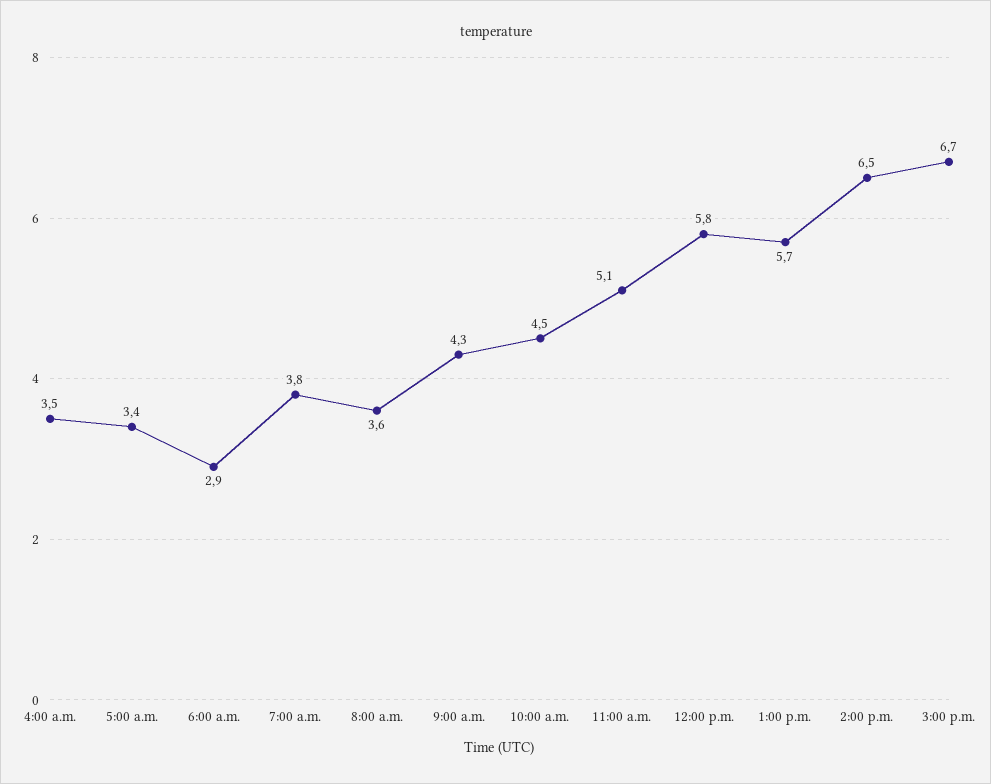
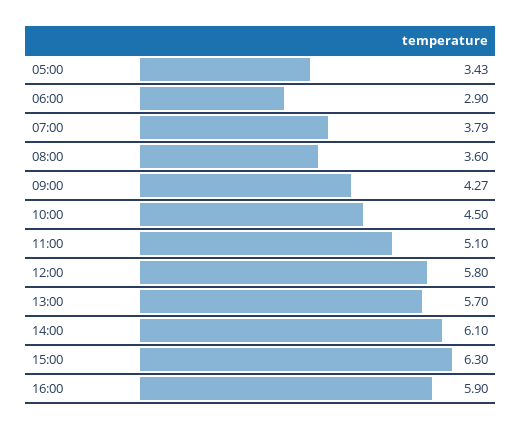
4:00 a.m.: 3.5 -> none
2:00 p.m.: 6.5 -> 6.1
3:00 p.m.: 6.7 -> 6.3
16:00: none -> 5.9

